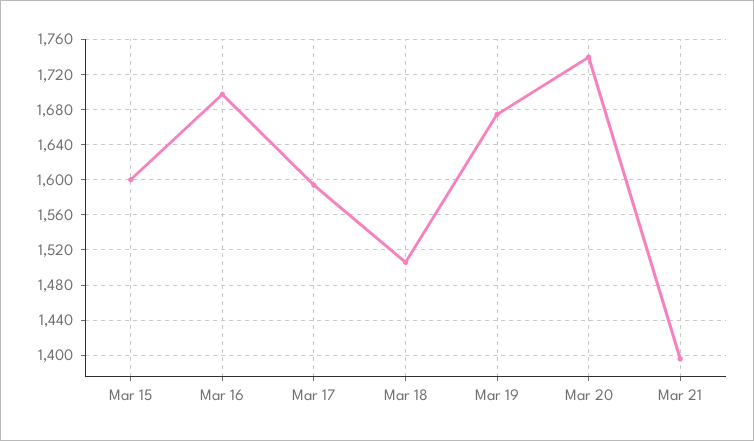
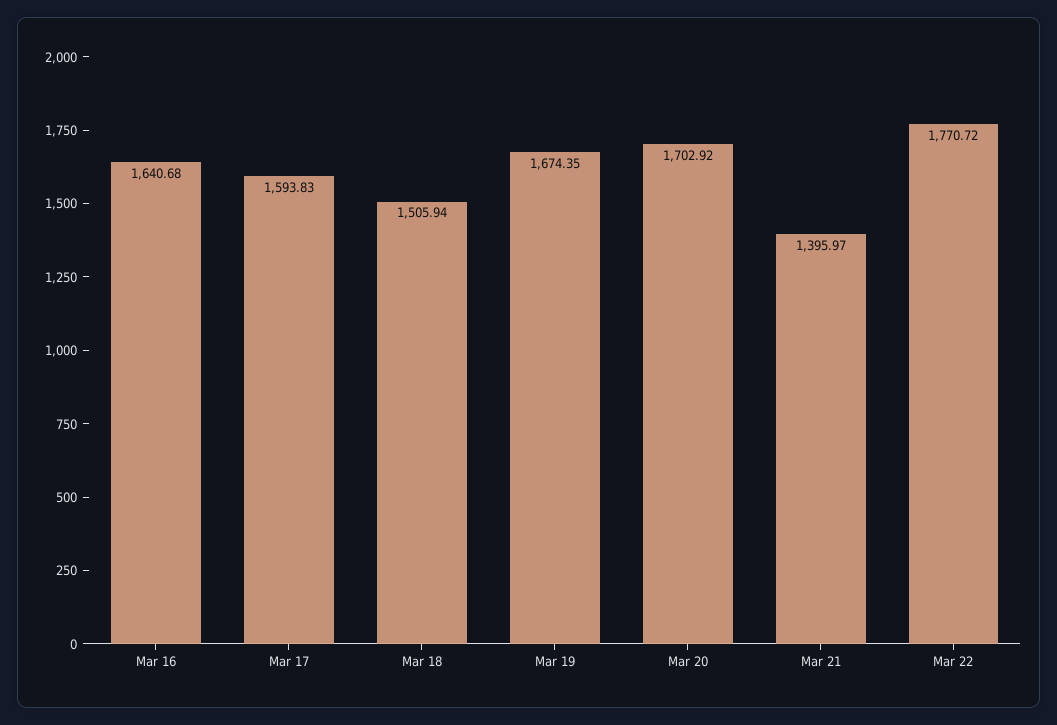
Mar 15: 1600 -> none
Mar 16: 1700 -> 1640.68
Mar 20: 1740 -> 1702.92
Mar 22: none -> 1770.72

